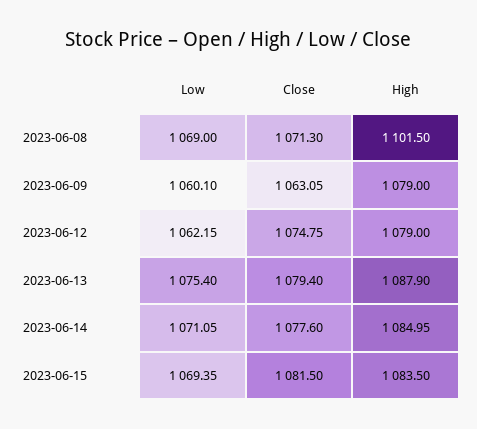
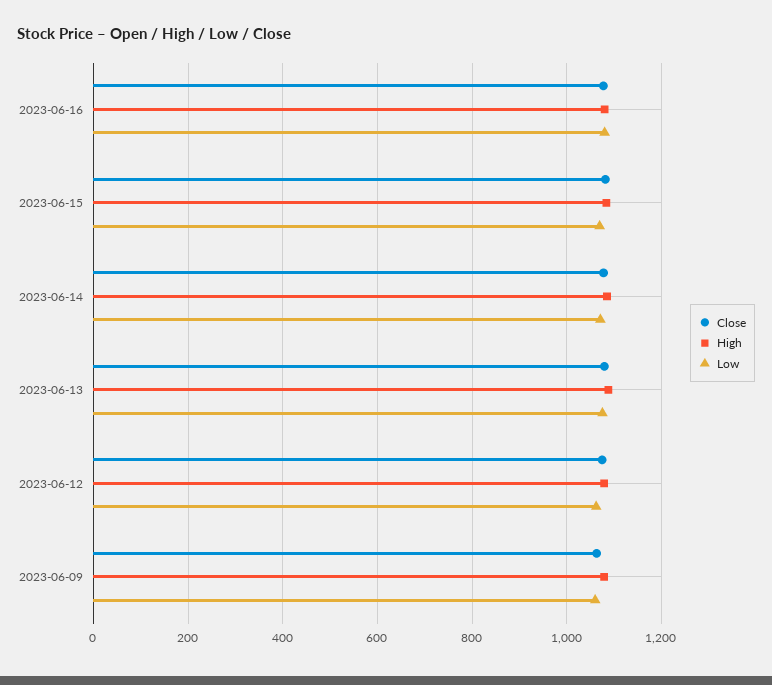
Low, 2023-06-08: 1069 -> none
Close, 2023-06-08: 1071.3 -> none
High, 2023-06-08: 1101.5 -> none
Close, 2023-06-16: none -> 1080
High, 2023-06-16: none -> 1080
Low, 2023-06-16: none -> 1080

